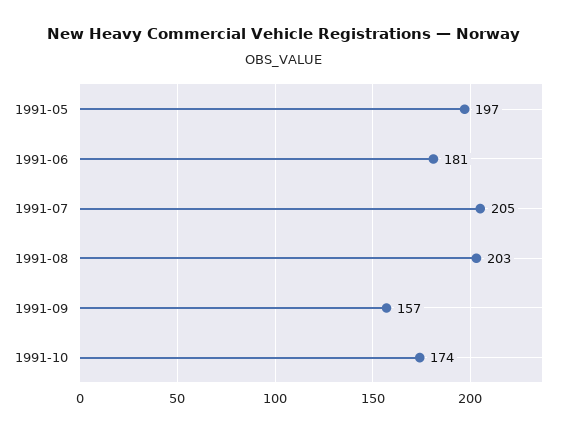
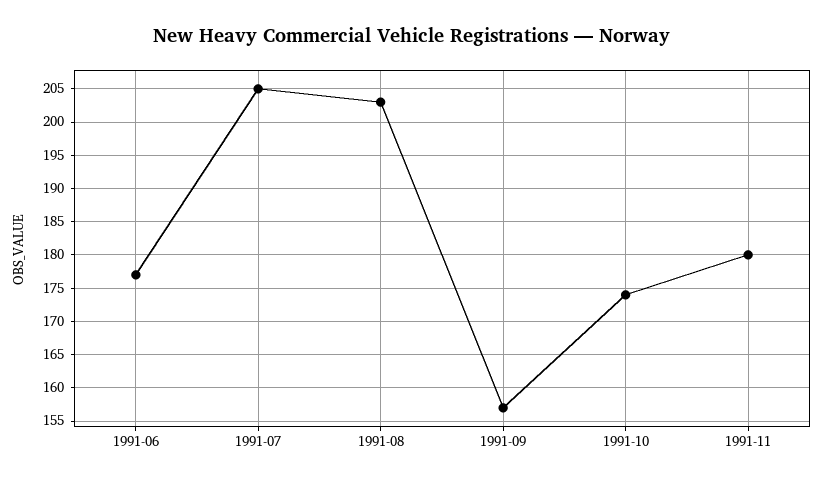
1991-05: 197 -> none
1991-06: 181 -> 177
1991-11: none -> 180

